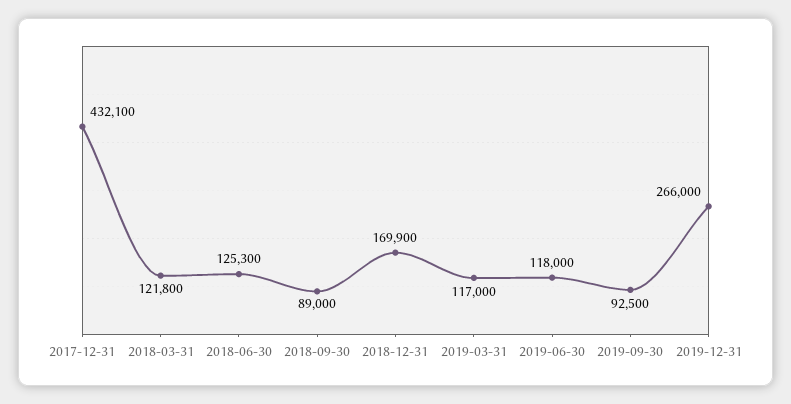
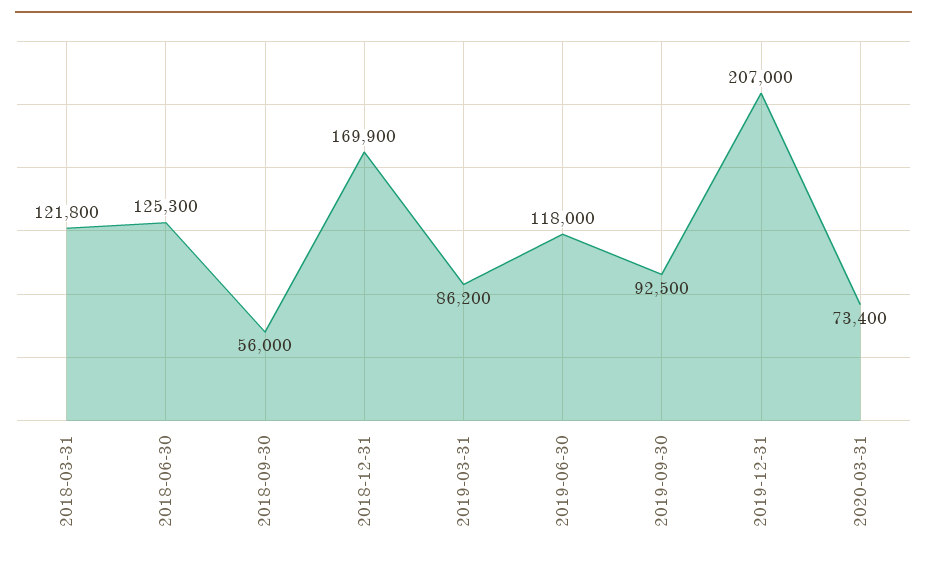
2017-12-31: 432100 -> none
2018-09-30: 89000 -> 56000
2019-03-31: 117000 -> 86200
2019-12-31: 266000 -> 207000
2020-03-31: none -> 73400

